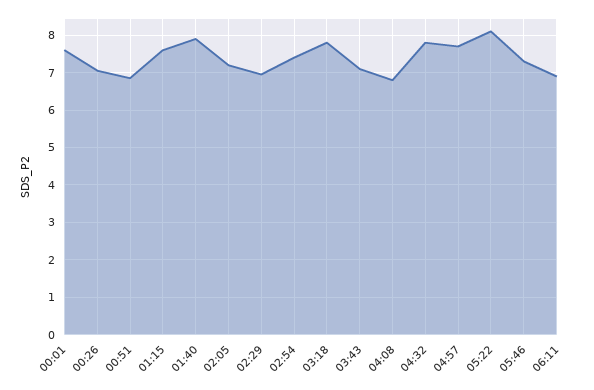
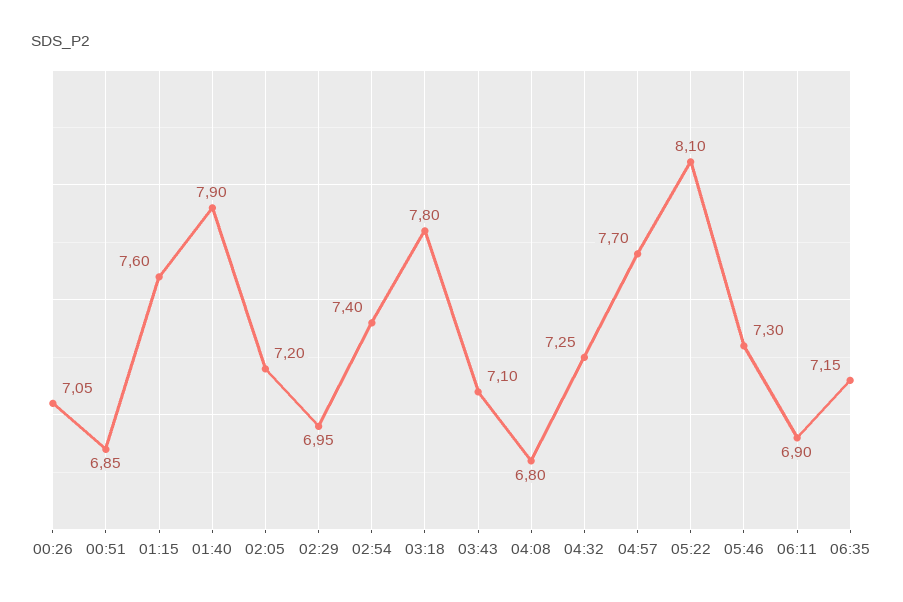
00:01: 7.6 -> none
04:32: 7.8 -> 7.25
06:35: none -> 7.15

